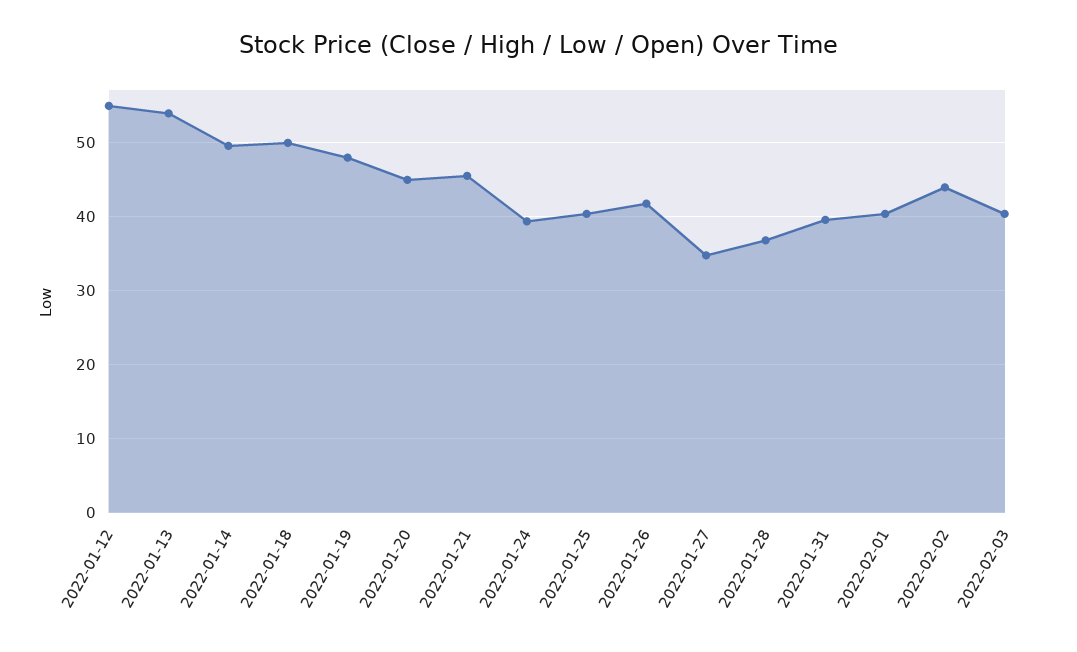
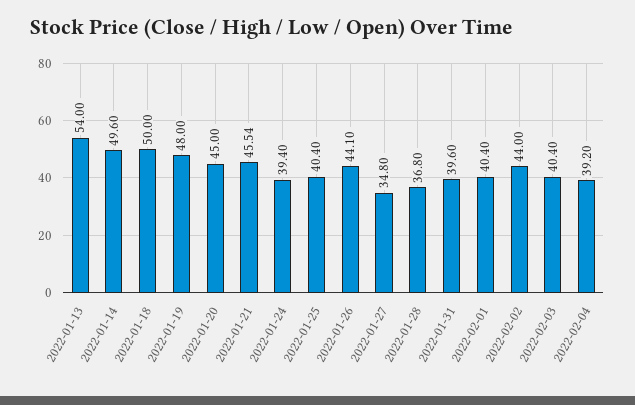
2022-01-12: 55 -> none
2022-01-26: 42 -> 44.1
2022-02-04: none -> 39.2

